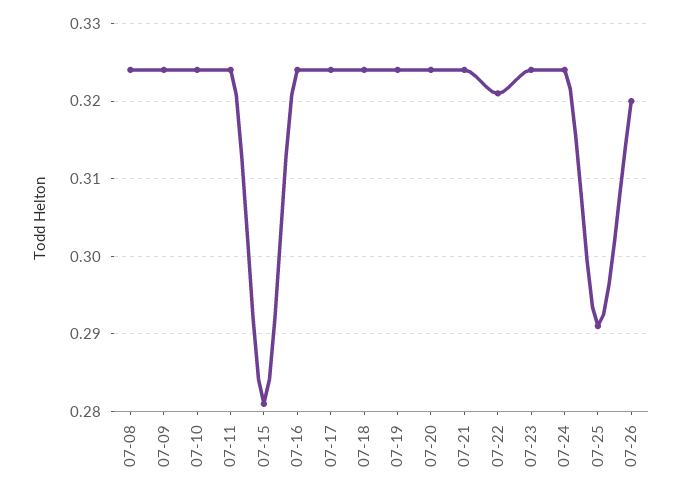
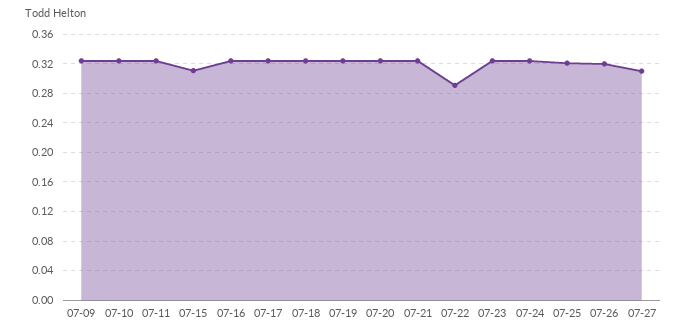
07-08: 0.324 -> none
07-15: 0.281 -> 0.31
07-22: 0.321 -> 0.29
07-25: 0.291 -> 0.32
07-27: none -> 0.31

